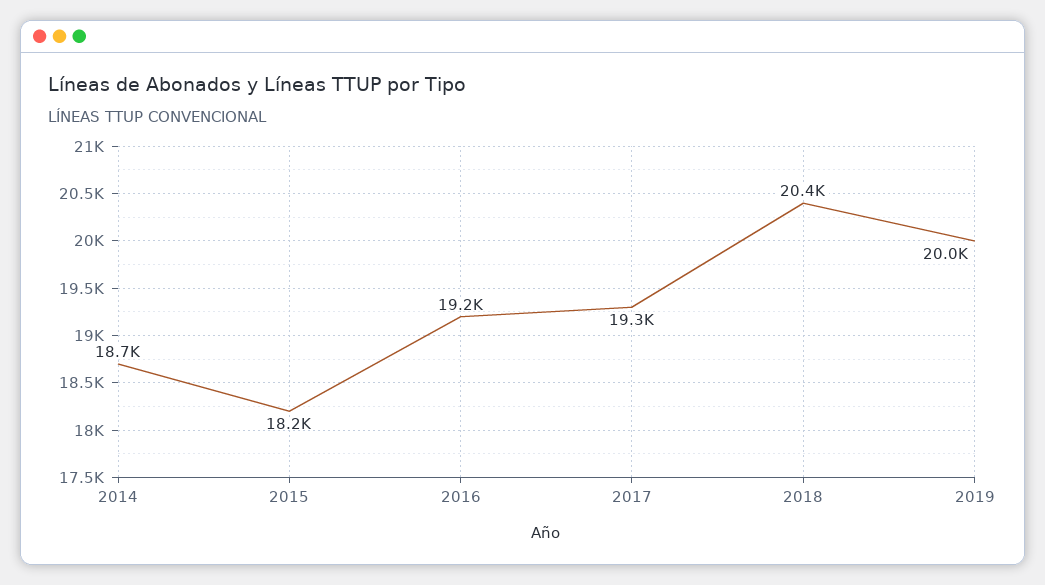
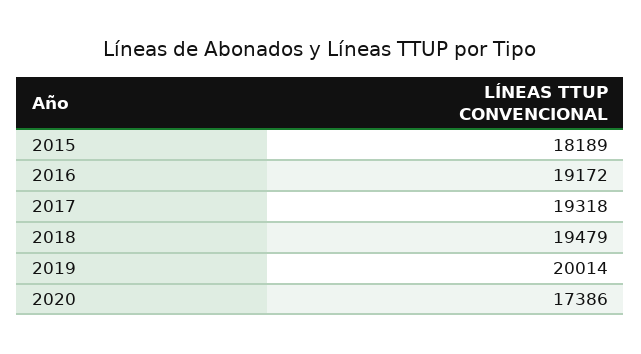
2014: 18700 -> none
2018: 20400 -> 19479
2020: none -> 17386

